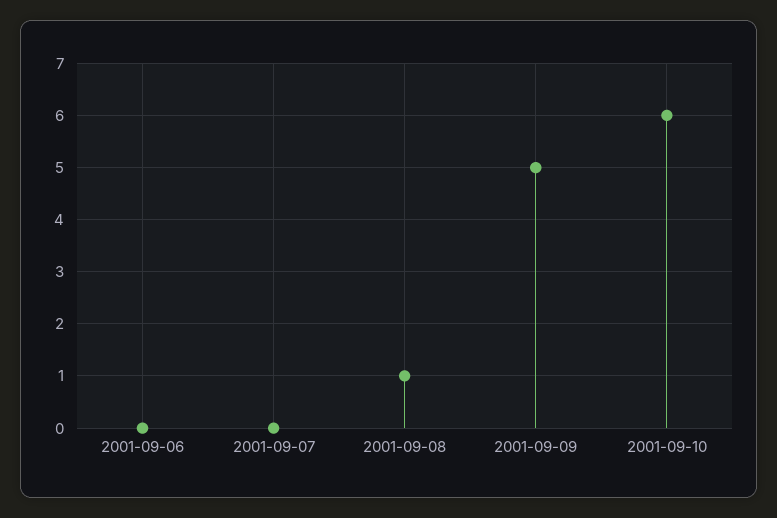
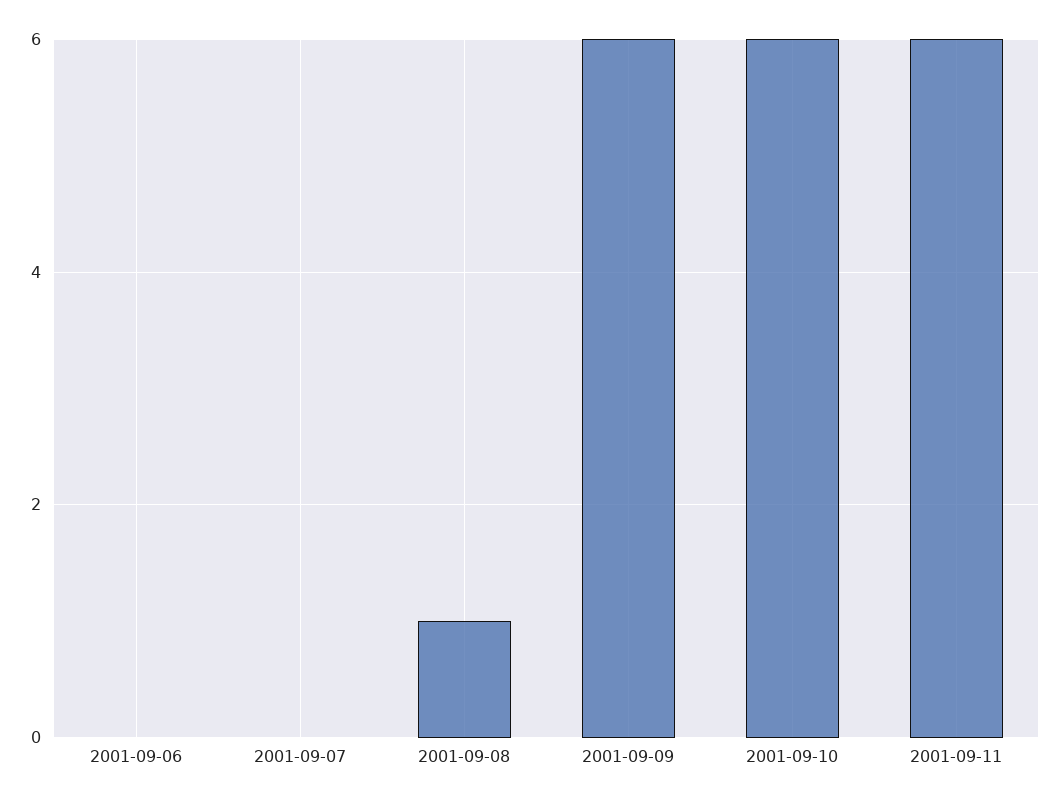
2001-09-09: 5 -> 6
2001-09-11: none -> 6

